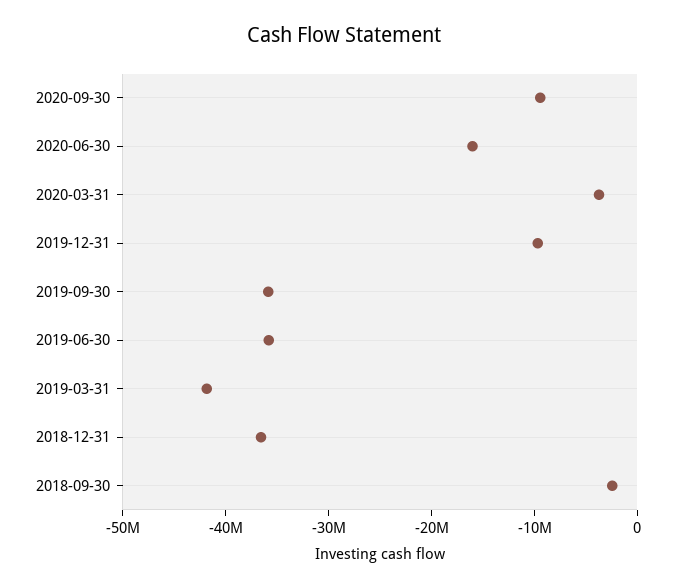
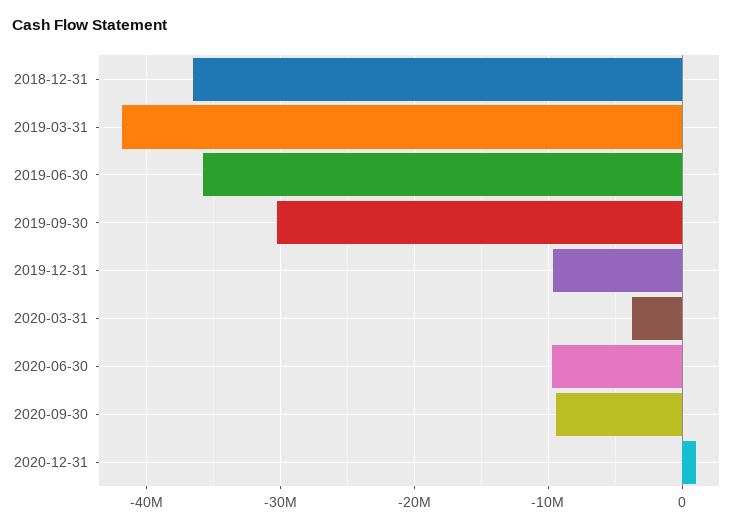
2020-06-30: -16000000 -> -10000000
2019-09-30: -36000000 -> -30000000
2018-09-30: -2000000 -> none
2020-12-31: none -> 1000000

